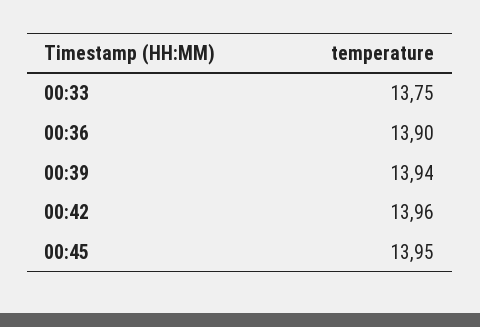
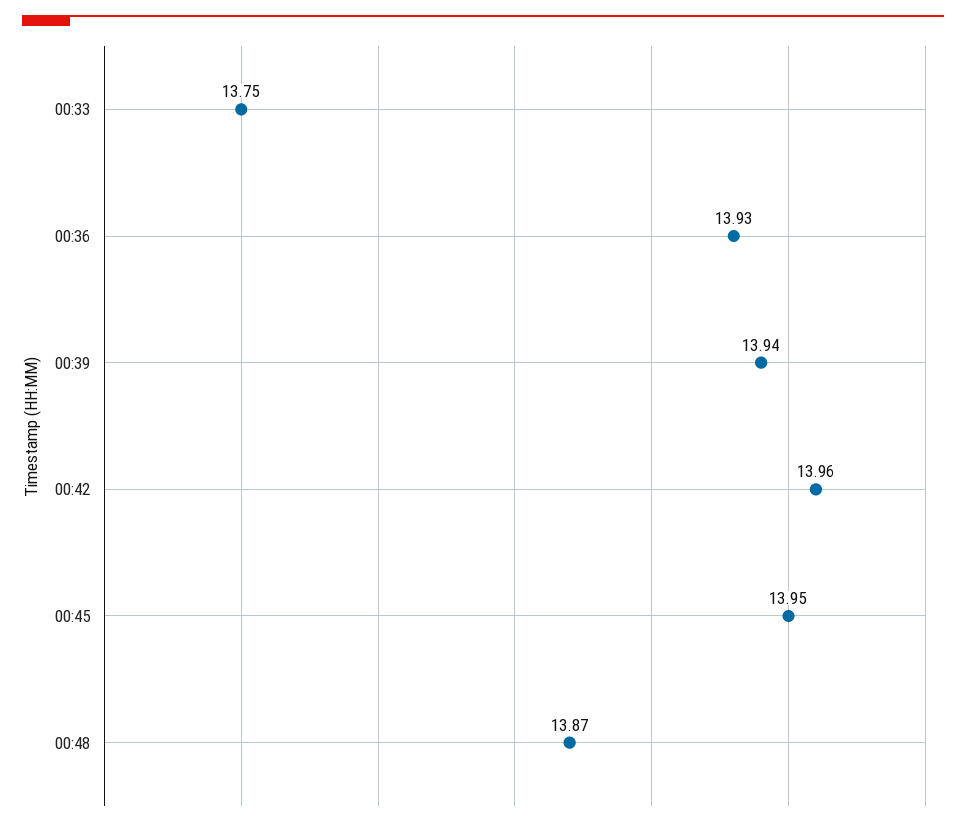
00:36: 13.9 -> 13.93
00:48: none -> 13.87

